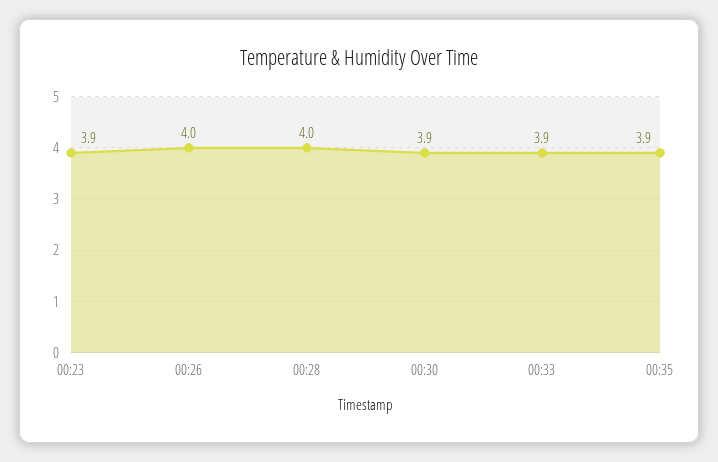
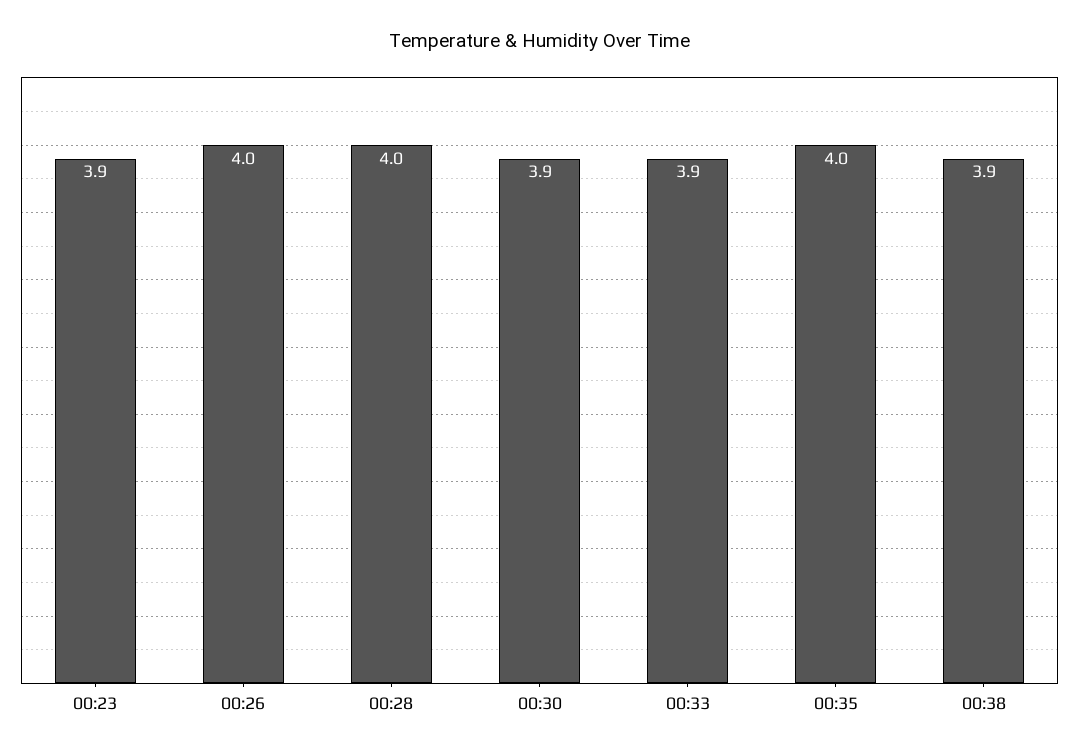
00:35: 3.9 -> 4
00:38: none -> 3.9

